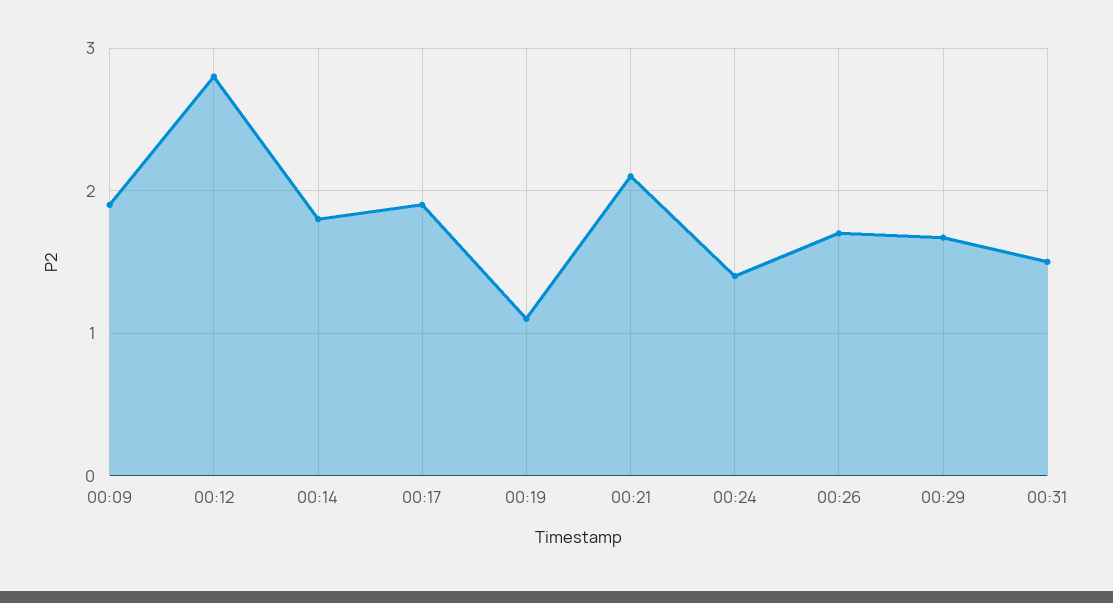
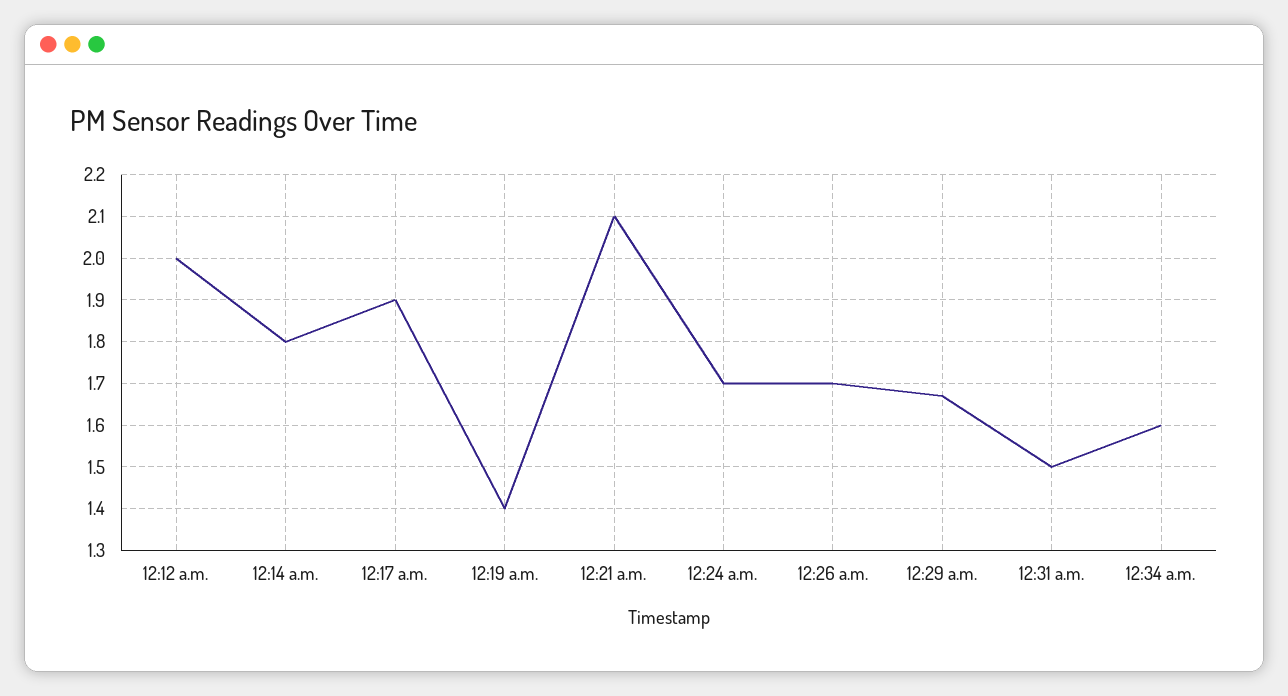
00:09: 1.9 -> none
00:12: 2.8 -> 2
00:19: 1.1 -> 1.4
00:24: 1.4 -> 1.7
12:34 a.m.: none -> 1.6

